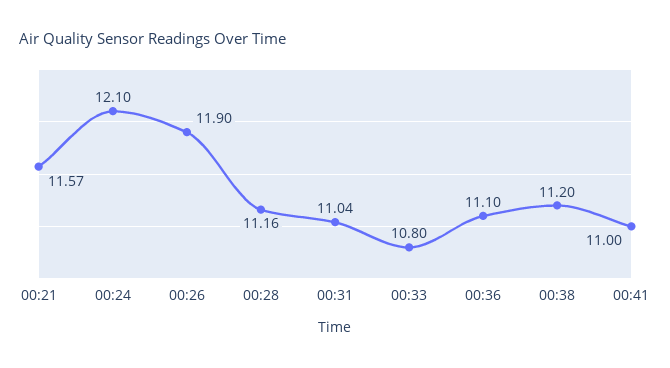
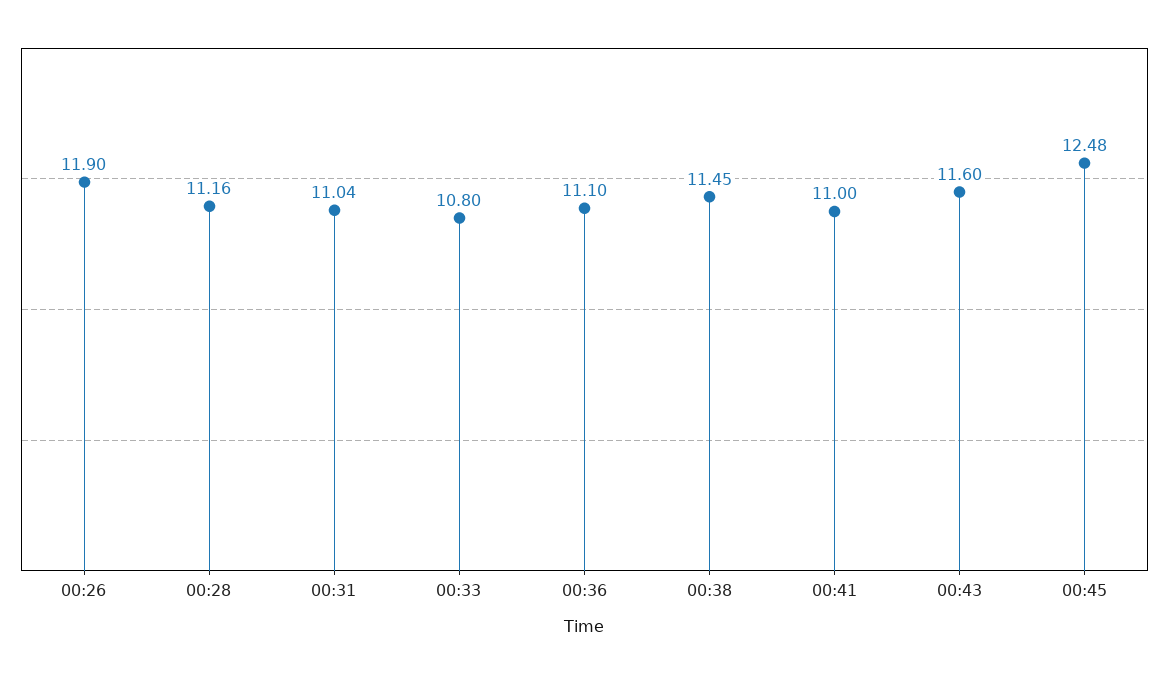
00:21: 11.57 -> none
00:24: 12.1 -> none
00:38: 11.2 -> 11.45
00:43: none -> 11.6
00:45: none -> 12.48

